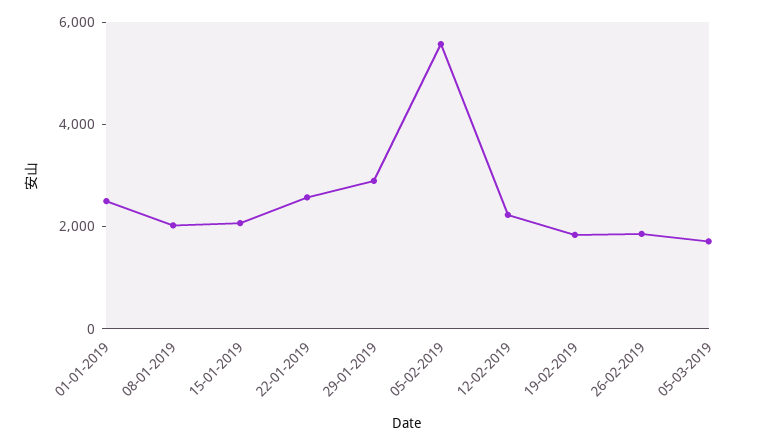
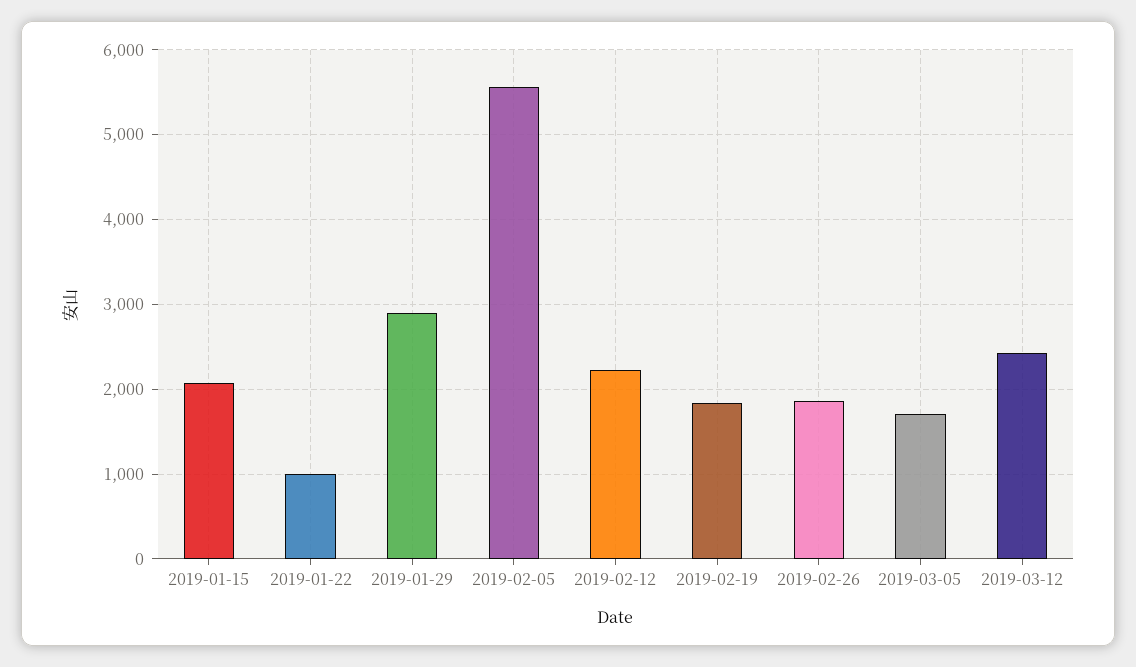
01-01-2019: 2500 -> none
08-01-2019: 2000 -> none
22-01-2019: 2500 -> 1000
2019-03-12: none -> 2400

